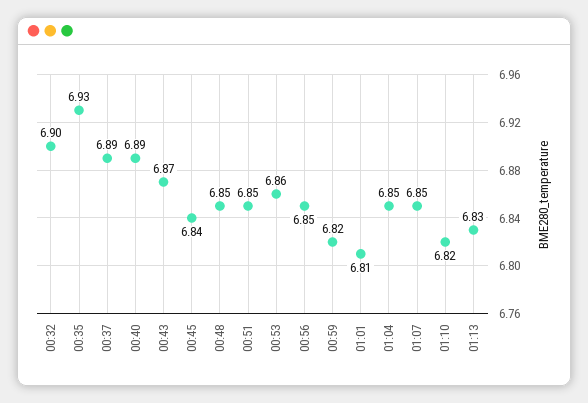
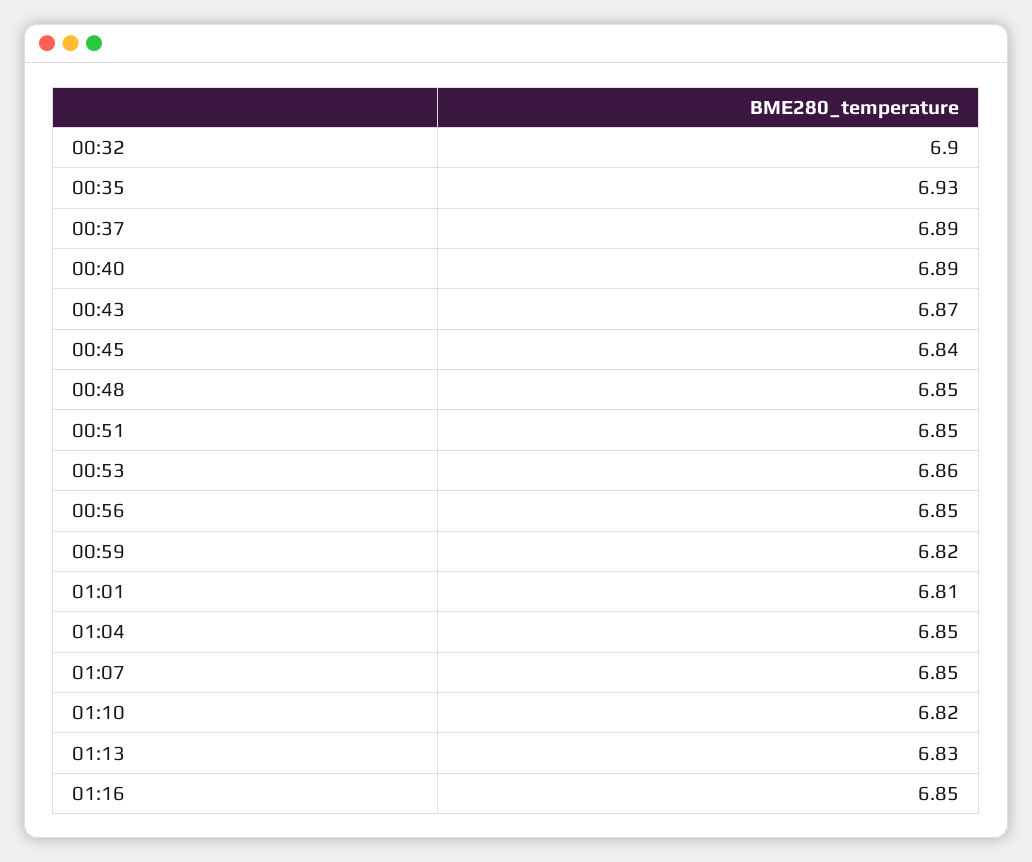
01:16: none -> 6.85

